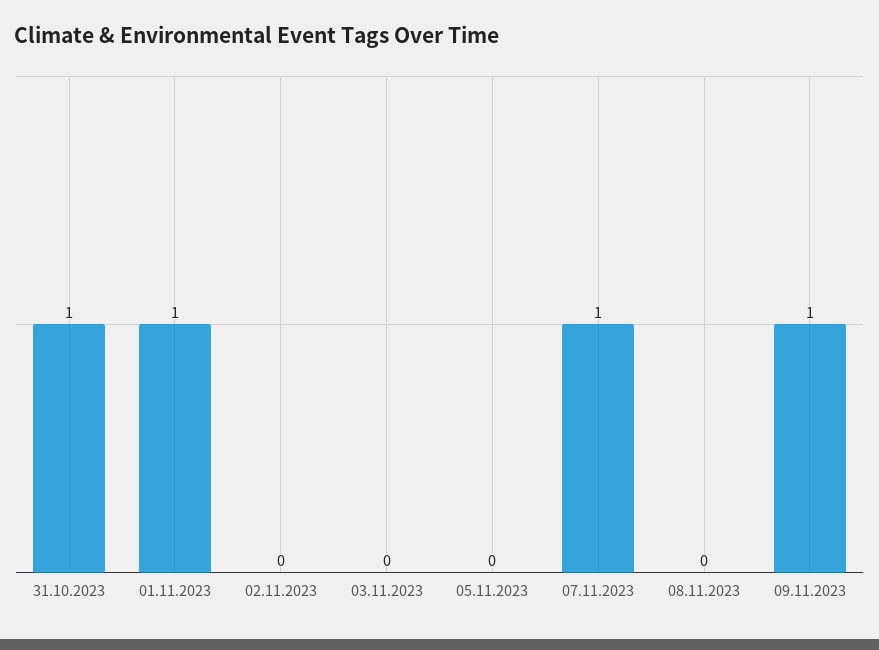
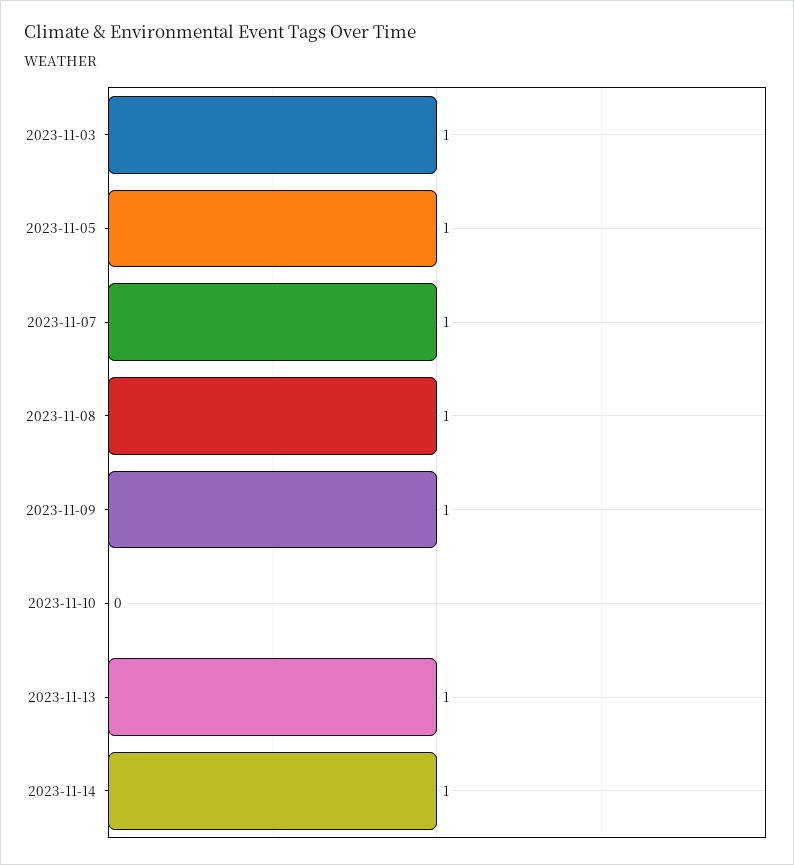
31.10.2023: 1 -> none
01.11.2023: 1 -> none
02.11.2023: 0 -> none
03.11.2023: 0 -> 1
05.11.2023: 0 -> 1
08.11.2023: 0 -> 1
2023-11-10: none -> 0
2023-11-13: none -> 1
2023-11-14: none -> 1

